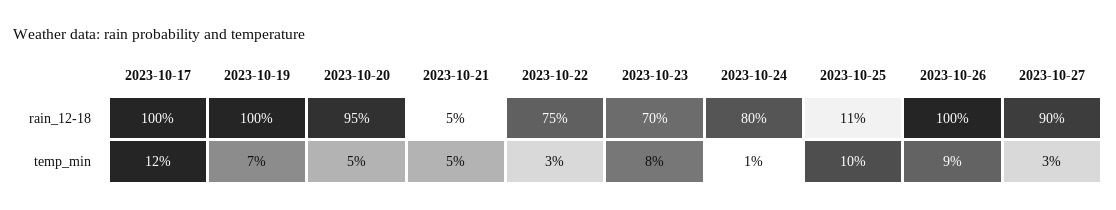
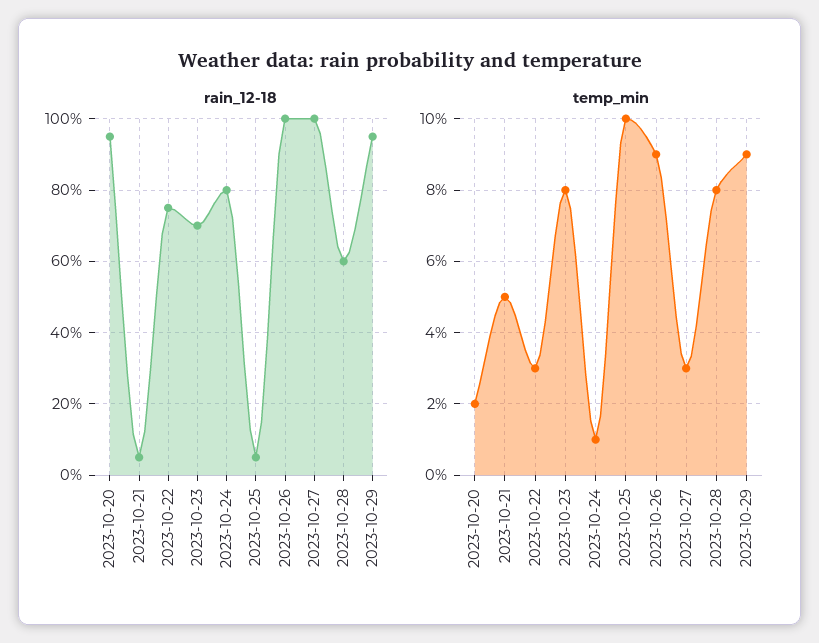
rain_12-18, 2023-10-17: 100 -> none
rain_12-18, 2023-10-19: 100 -> none
rain_12-18, 2023-10-25: 11 -> 5
rain_12-18, 2023-10-27: 90 -> 100
temp_min, 2023-10-17: 12 -> none
temp_min, 2023-10-19: 7 -> none
temp_min, 2023-10-20: 5 -> 2
rain_12-18, 2023-10-28: none -> 60
rain_12-18, 2023-10-29: none -> 95
temp_min, 2023-10-28: none -> 8
temp_min, 2023-10-29: none -> 9

